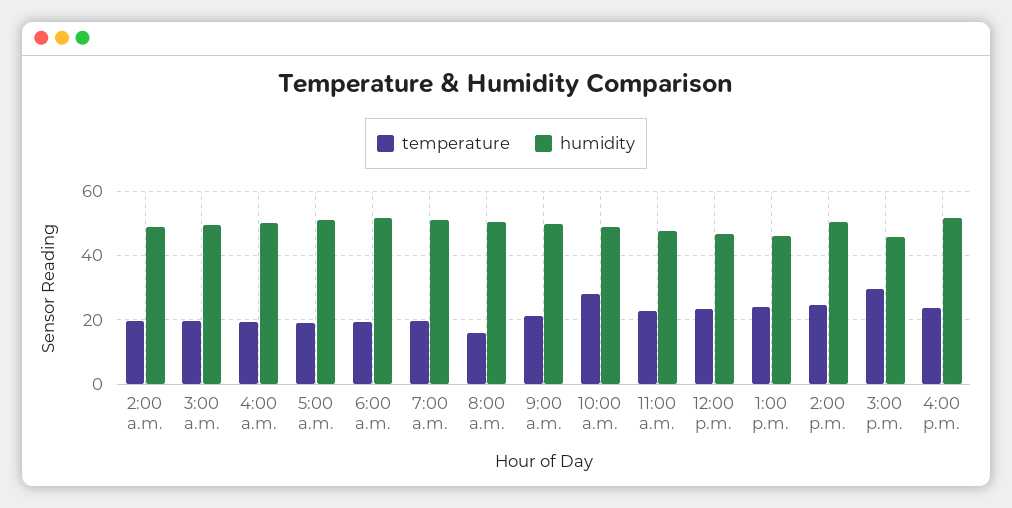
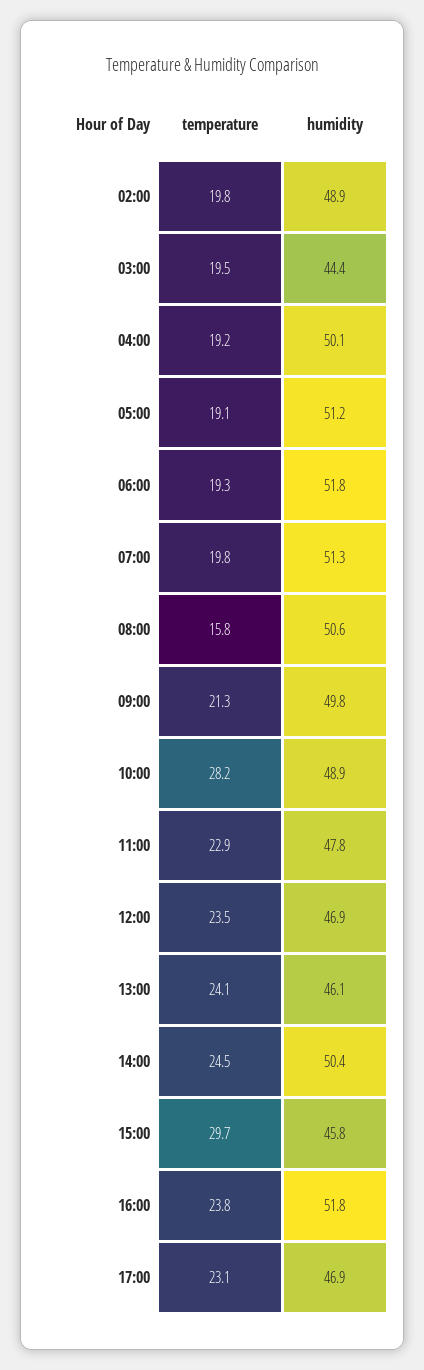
humidity, 3:00 a.m.: 50 -> 44.4
temperature, 17:00: none -> 23.1
humidity, 17:00: none -> 46.9

